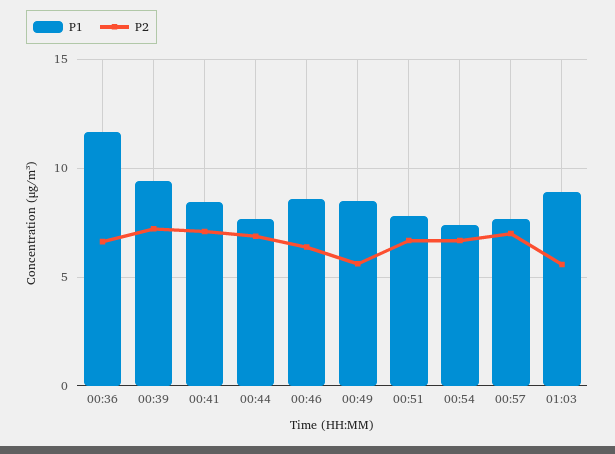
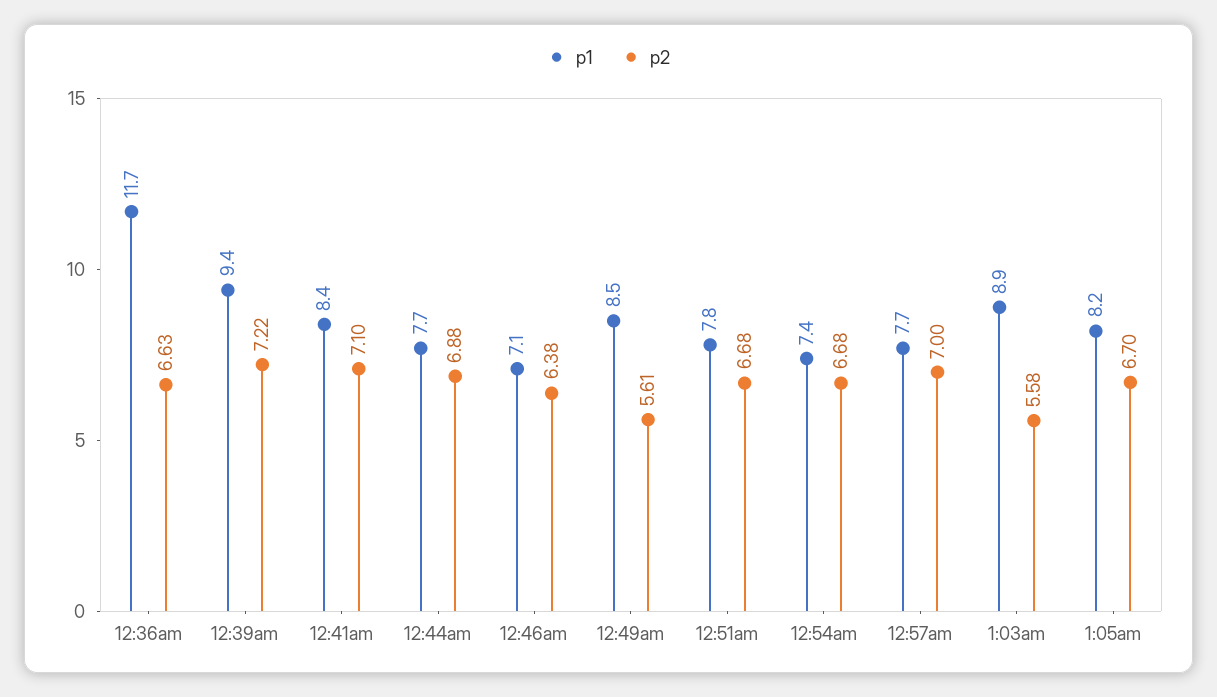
P1, 00:46: 8.5 -> 7.1
P1, 1:05am: none -> 8.2
P2, 1:05am: none -> 6.7

